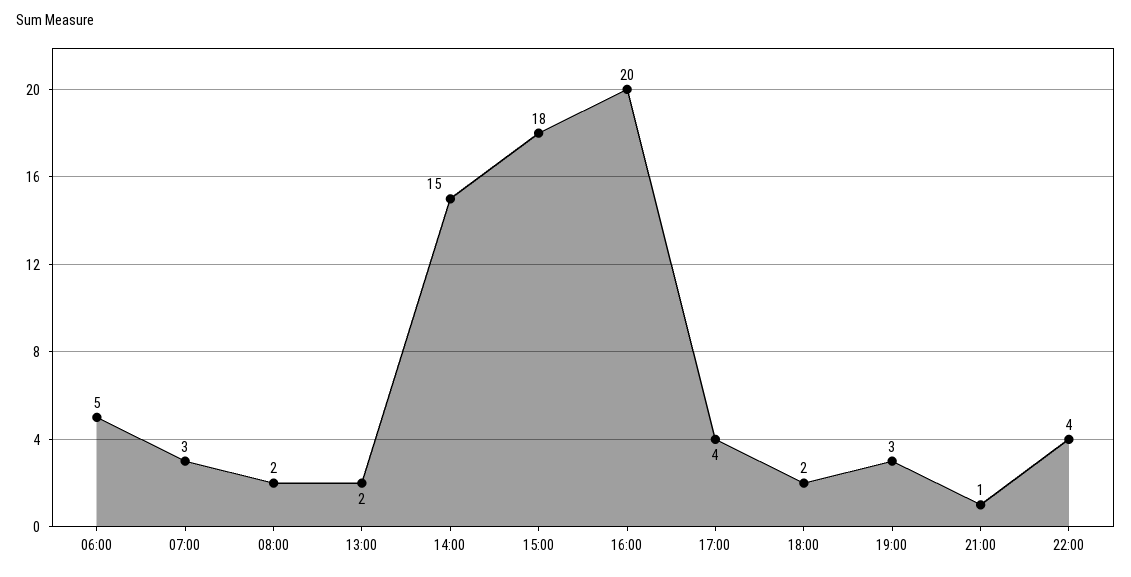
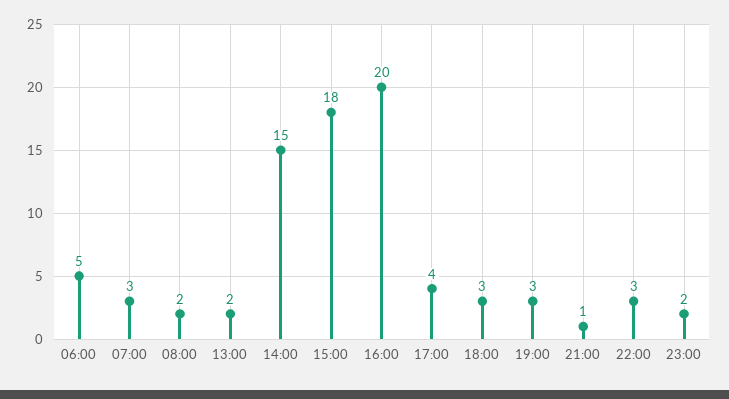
18:00: 2 -> 3
22:00: 4 -> 3
23:00: none -> 2

